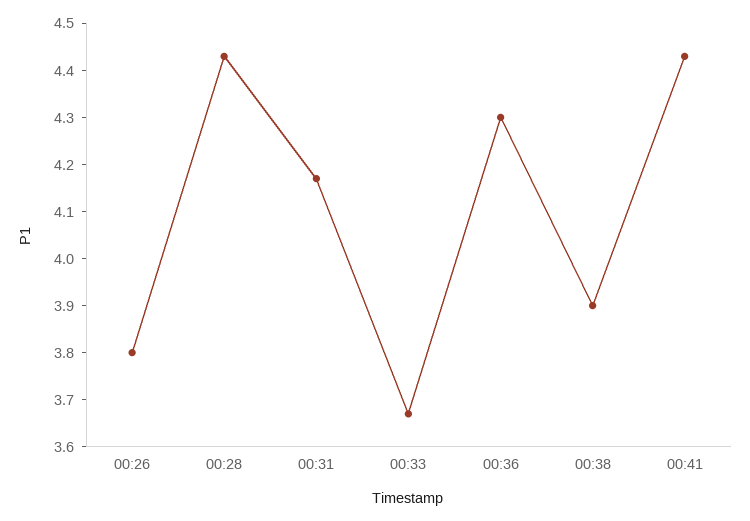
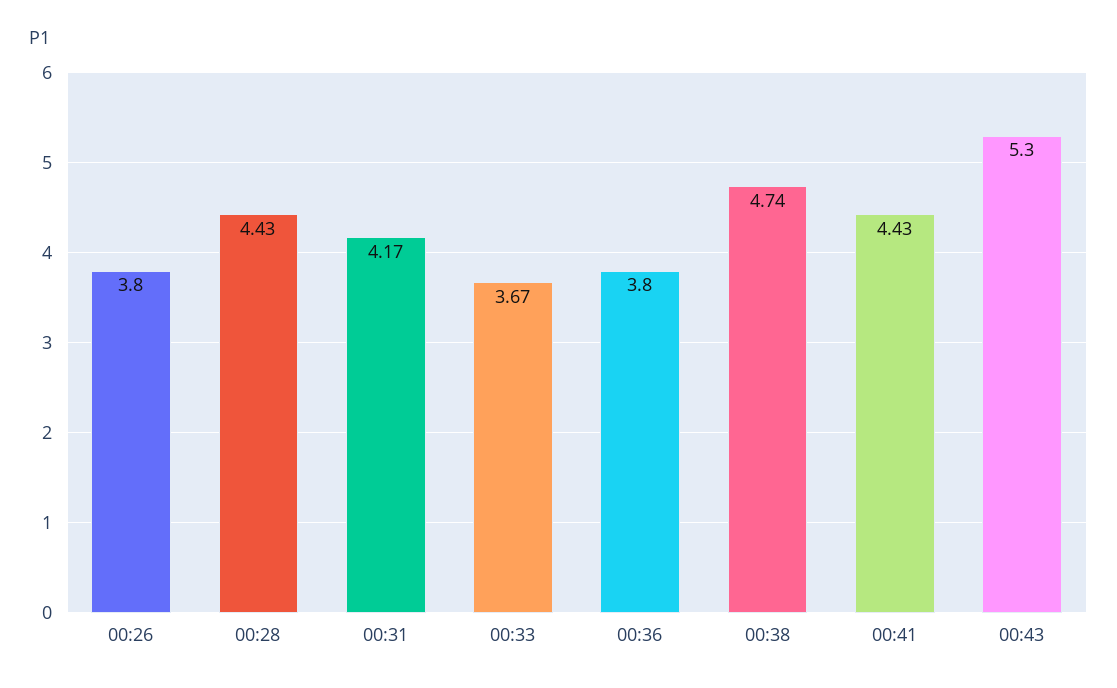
00:36: 4.3 -> 3.8
00:38: 3.9 -> 4.74
00:43: none -> 5.3

